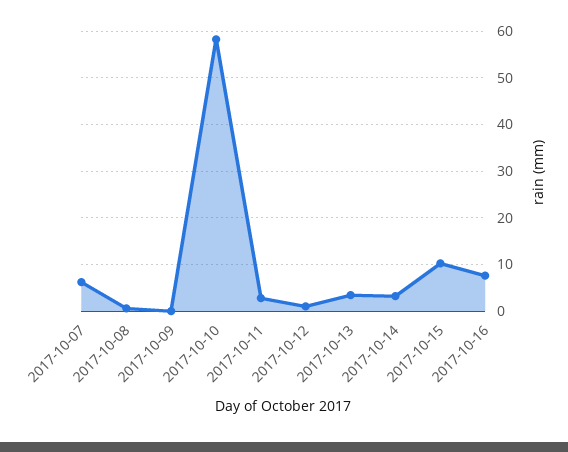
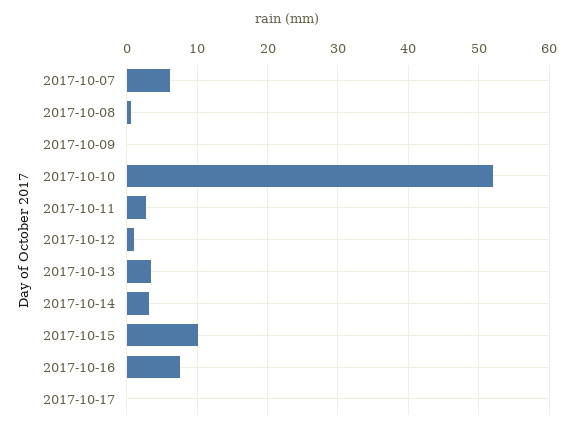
2017-10-10: 58 -> 52
2017-10-17: none -> 0

